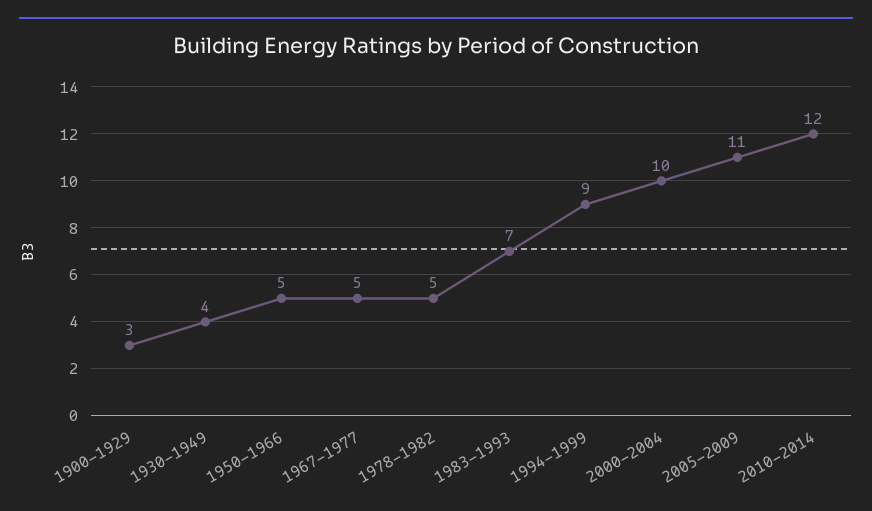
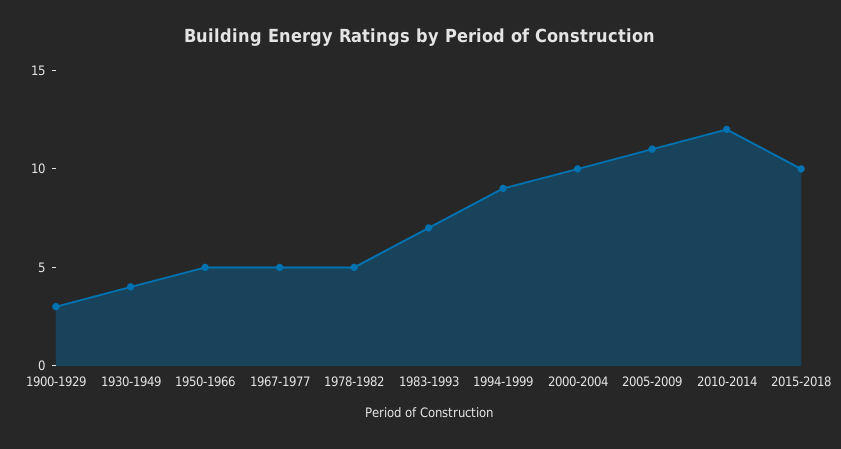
2015-2018: none -> 10

